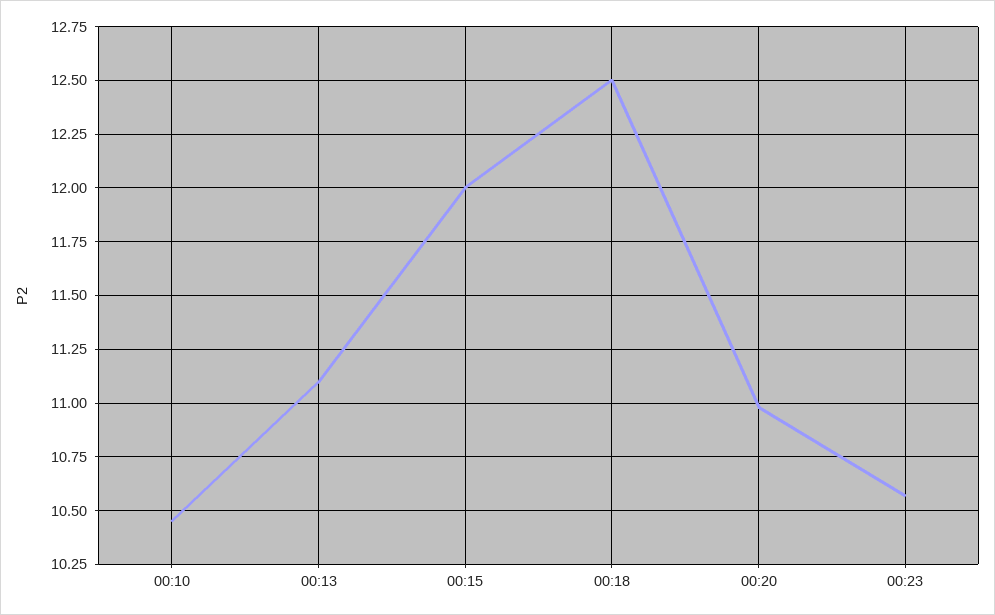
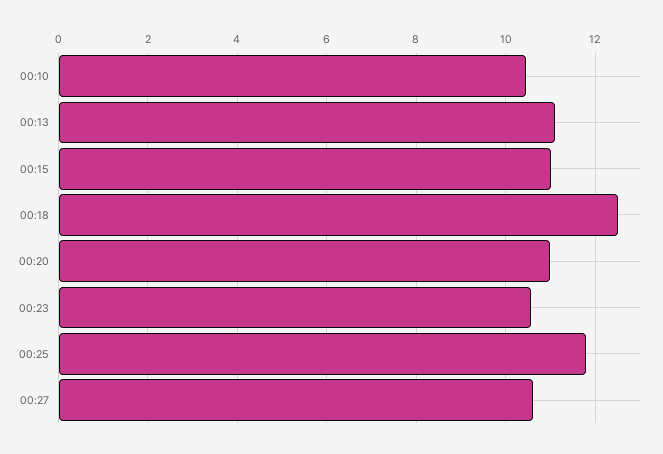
00:15: 12 -> 11
00:25: none -> 11.8
00:27: none -> 10.6

